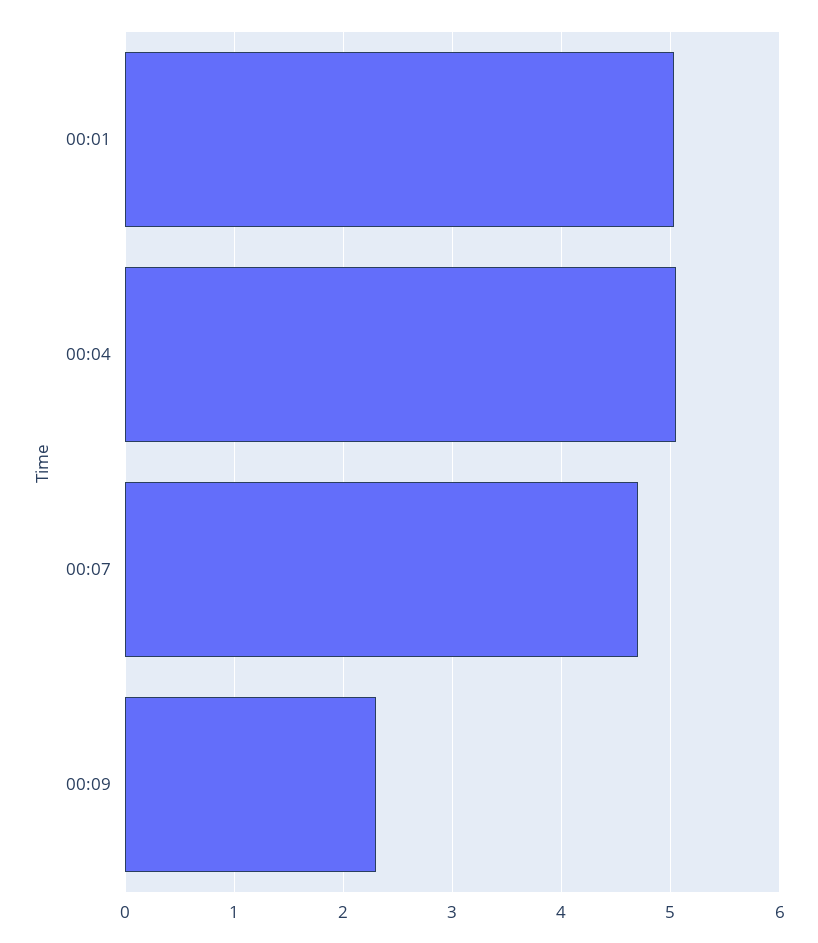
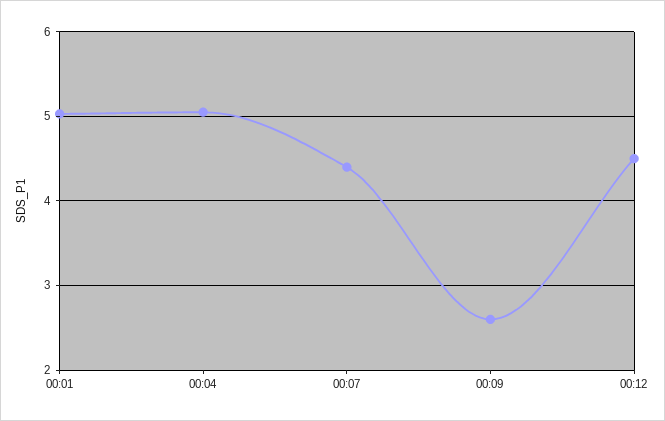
00:07: 4.7 -> 4.4
00:09: 2.3 -> 2.6
00:12: none -> 4.5

